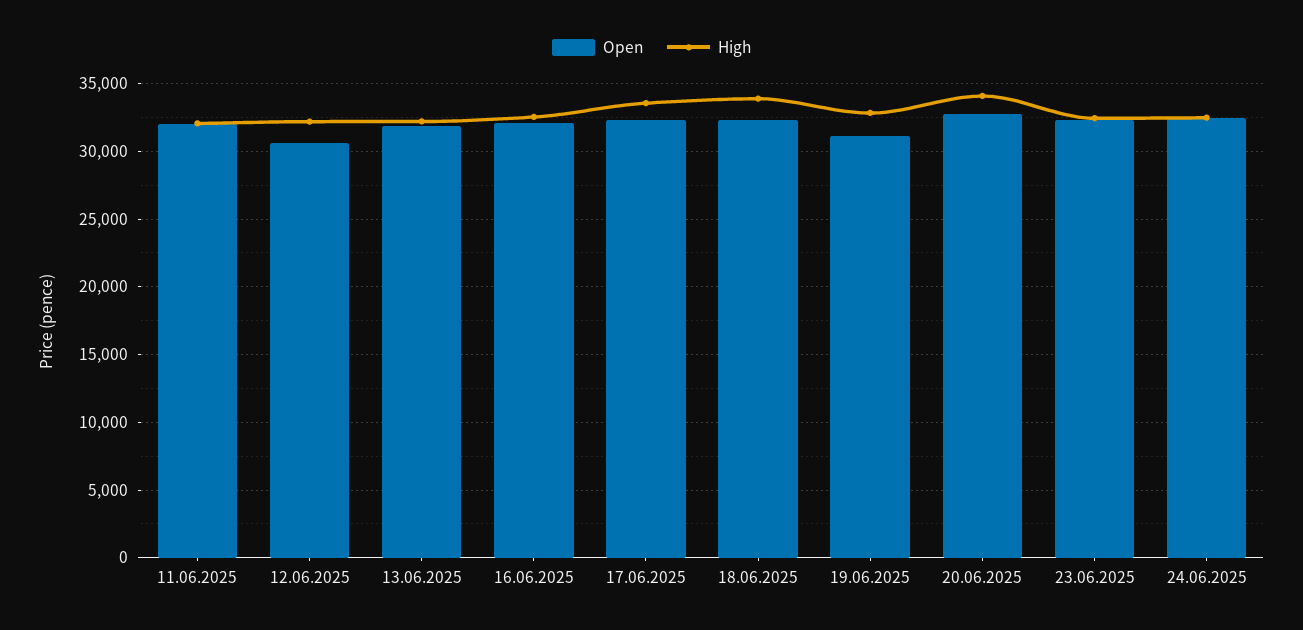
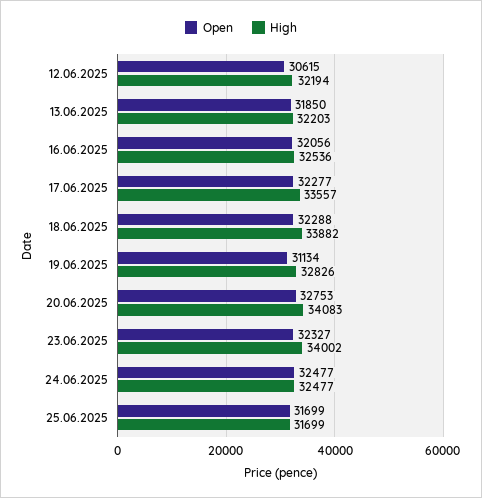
Open, 11.06.2025: 32000 -> none
High, 11.06.2025: 32000 -> none
High, 23.06.2025: 32500 -> 34002
Open, 25.06.2025: none -> 31699
High, 25.06.2025: none -> 31699

